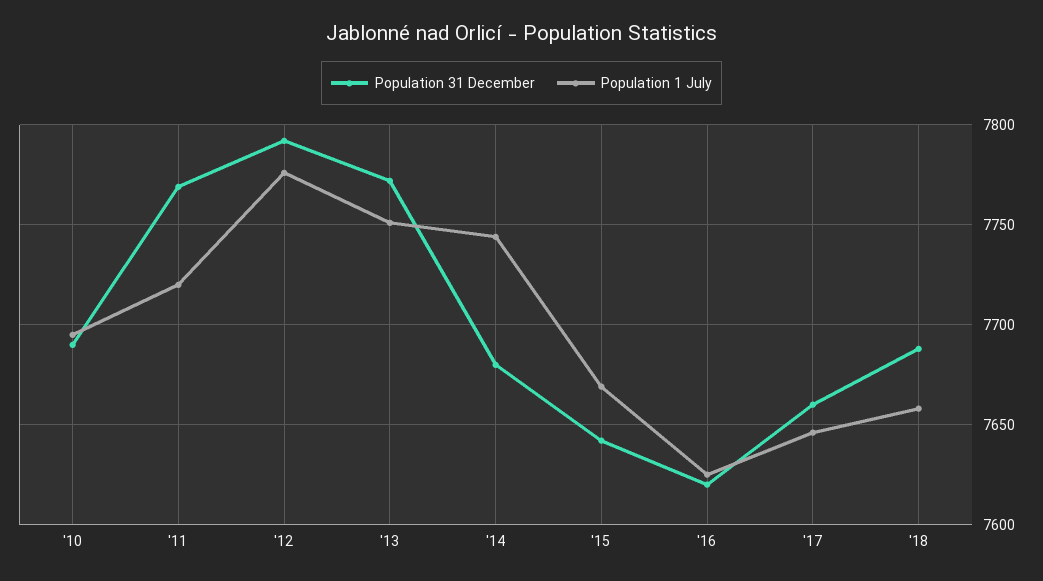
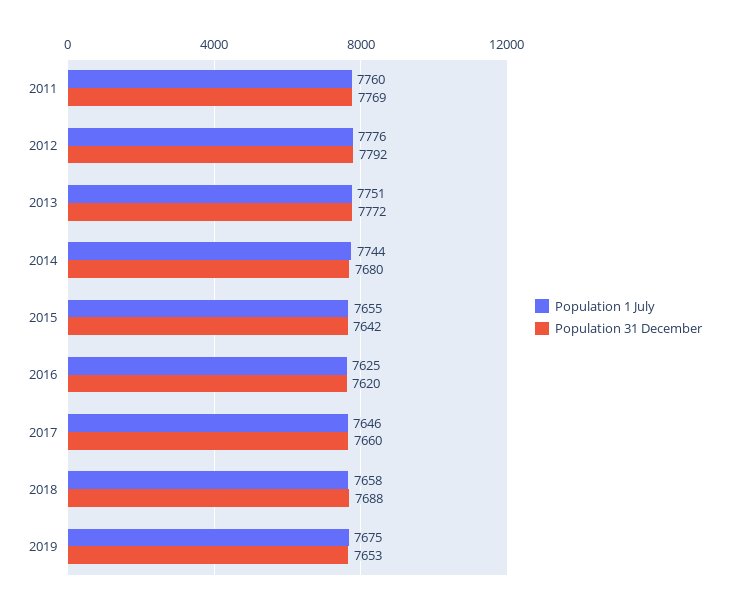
Population 31 December, '10: 7690 -> none
Population 1 July, '10: 7695 -> none
Population 1 July, '11: 7720 -> 7760
Population 1 July, '15: 7670 -> 7655
Population 1 July, 2019: none -> 7675
Population 31 December, 2019: none -> 7653

